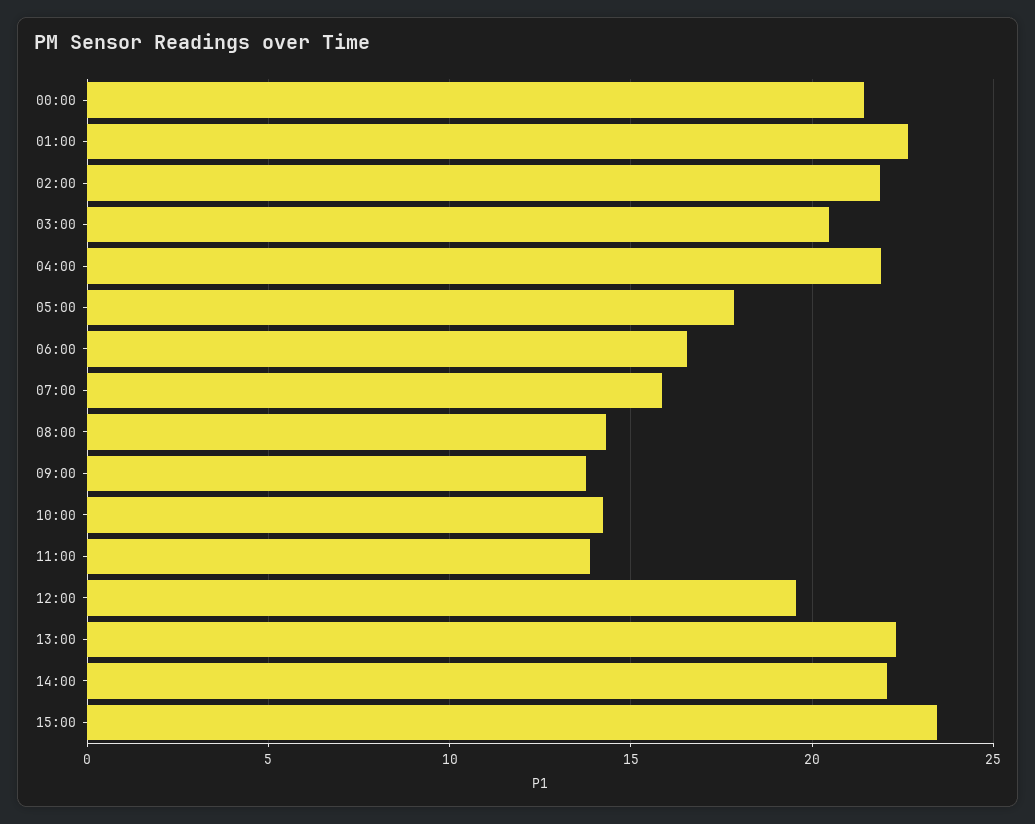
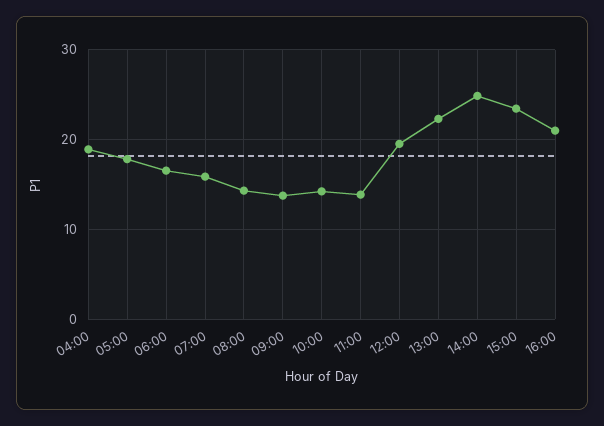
00:00: 21.5 -> none
01:00: 22.5 -> none
02:00: 22 -> none
03:00: 20.5 -> none
04:00: 22 -> 19
14:00: 22 -> 25
16:00: none -> 21

